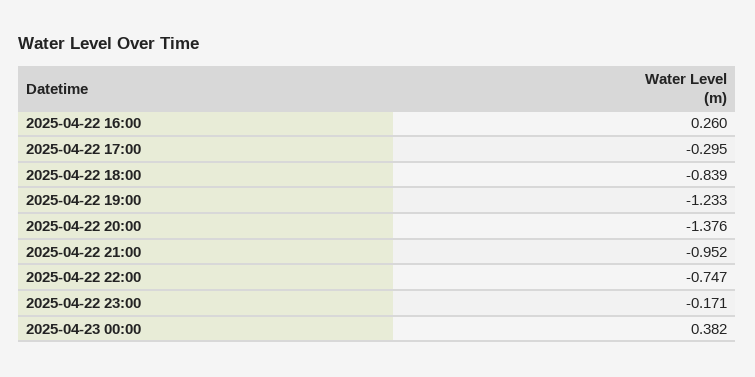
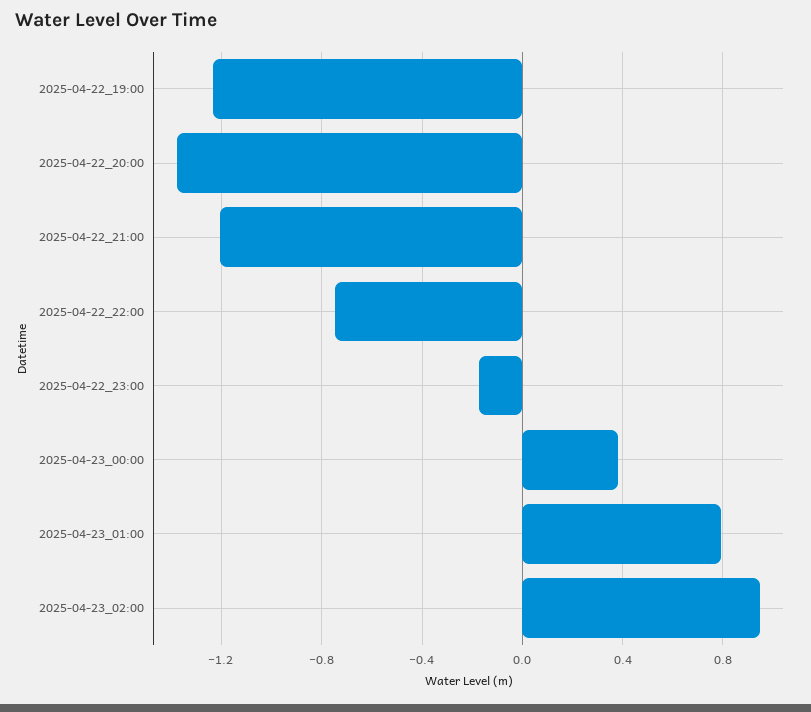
2025-04-22 16:00: 0.26 -> none
2025-04-22 17:00: -0.295 -> none
2025-04-22 18:00: -0.839 -> none
2025-04-22 21:00: -0.952 -> -1.2
2025-04-23_01:00: none -> 0.8
2025-04-23_02:00: none -> 0.95

